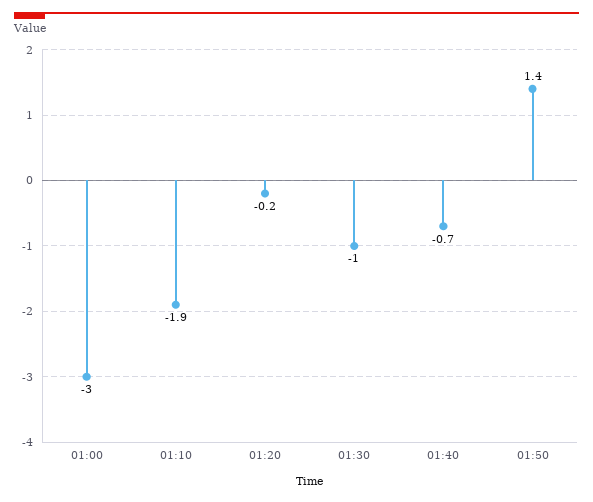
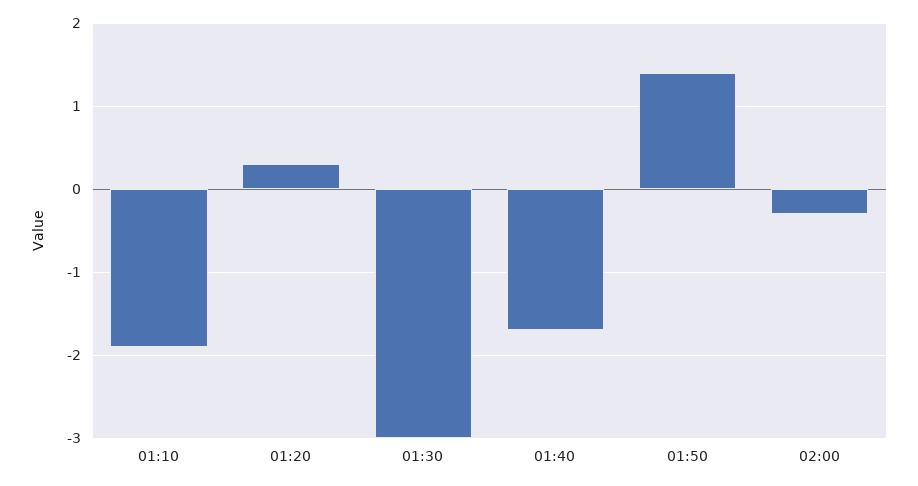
01:00: -3 -> none
01:20: -0.2 -> 0.3
01:30: -1 -> -3
01:40: -0.7 -> -1.7
02:00: none -> -0.3

